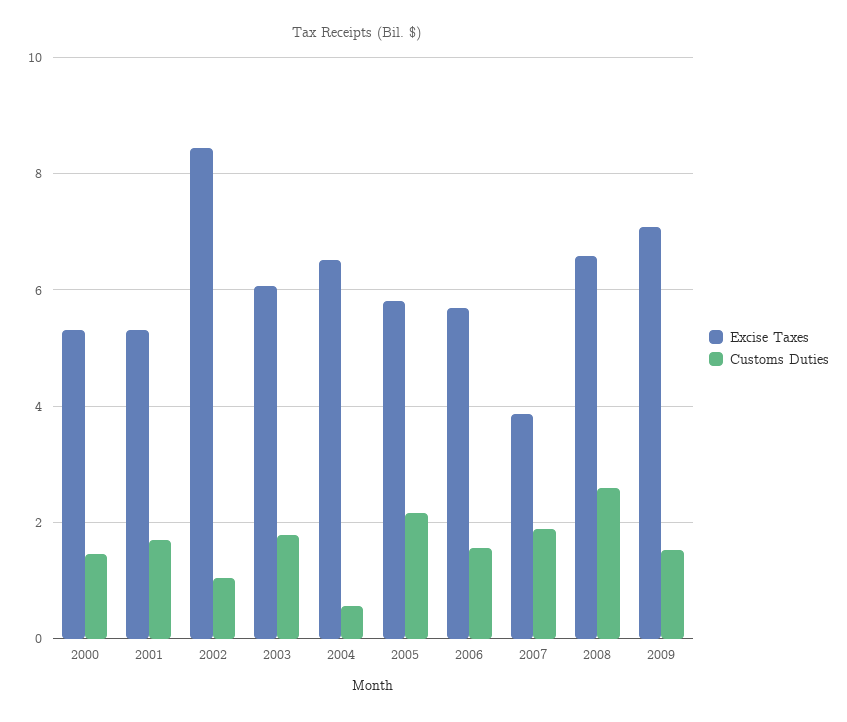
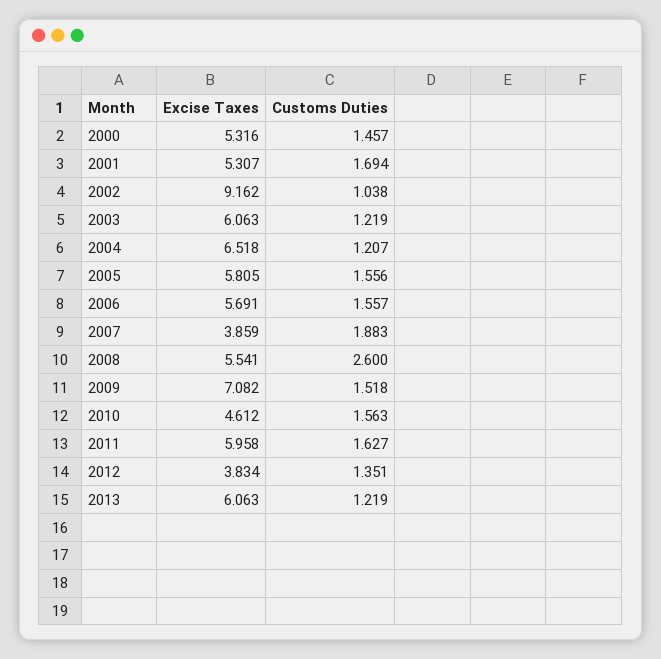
Excise Taxes, 2002: 8.4 -> 9.162
Customs Duties, 2003: 1.8 -> 1.219
Customs Duties, 2004: 0.6 -> 1.207
Customs Duties, 2005: 2.2 -> 1.556
Excise Taxes, 2008: 6.6 -> 5.541
Excise Taxes, 2010: none -> 4.612
Customs Duties, 2010: none -> 1.563
Excise Taxes, 2011: none -> 5.958
Customs Duties, 2011: none -> 1.627
Excise Taxes, 2012: none -> 3.834
Customs Duties, 2012: none -> 1.351
Excise Taxes, 2013: none -> 6.063
Customs Duties, 2013: none -> 1.219

